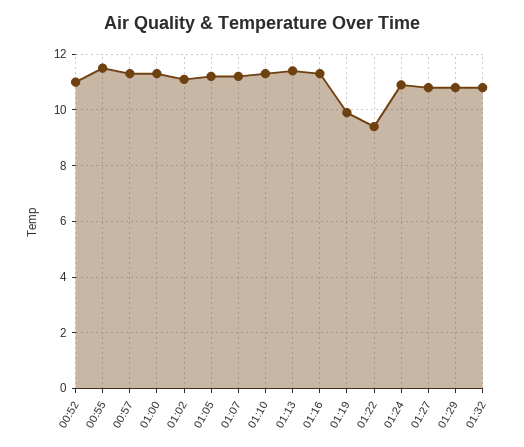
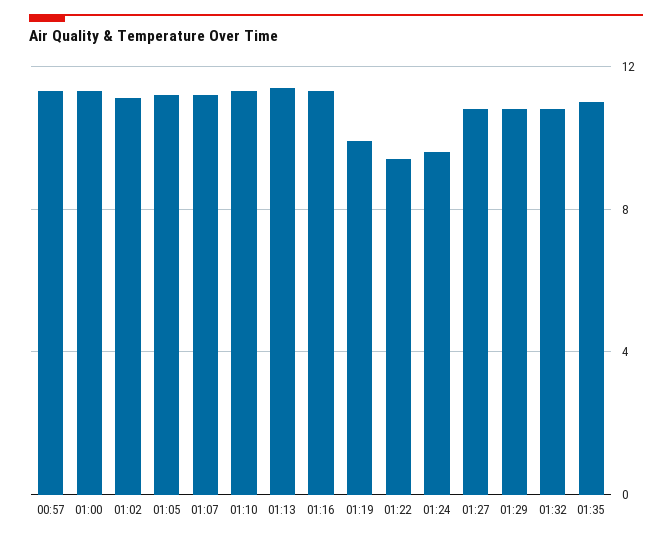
00:52: 11 -> none
00:55: 11.5 -> none
01:24: 11 -> 9.5
01:35: none -> 11

